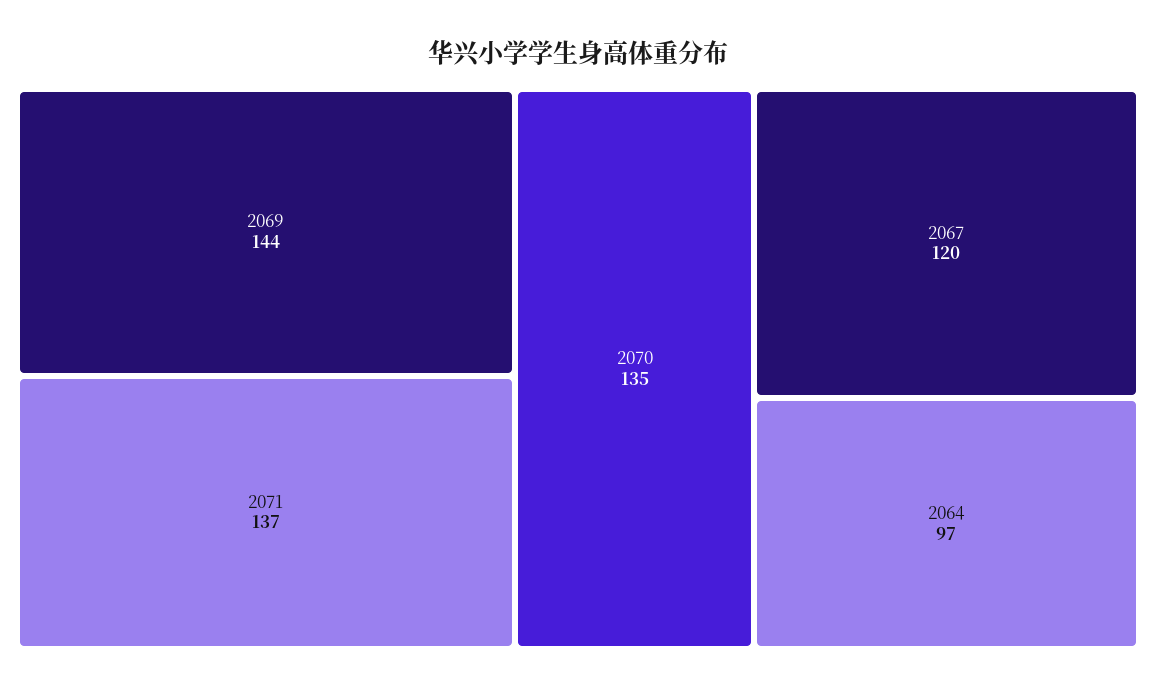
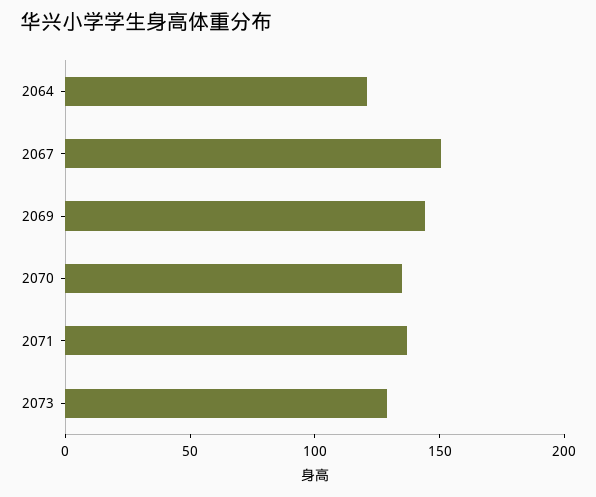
2067: 120 -> 150
2064: 97 -> 120
2073: none -> 130

